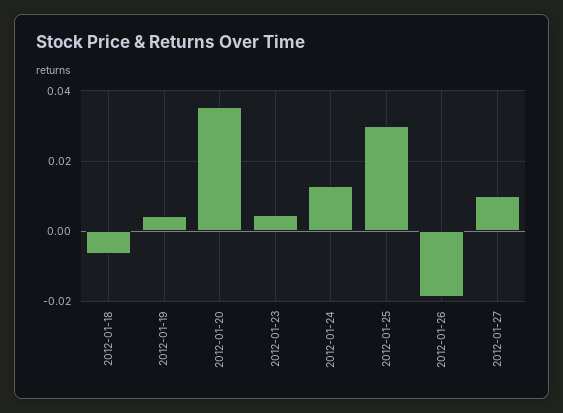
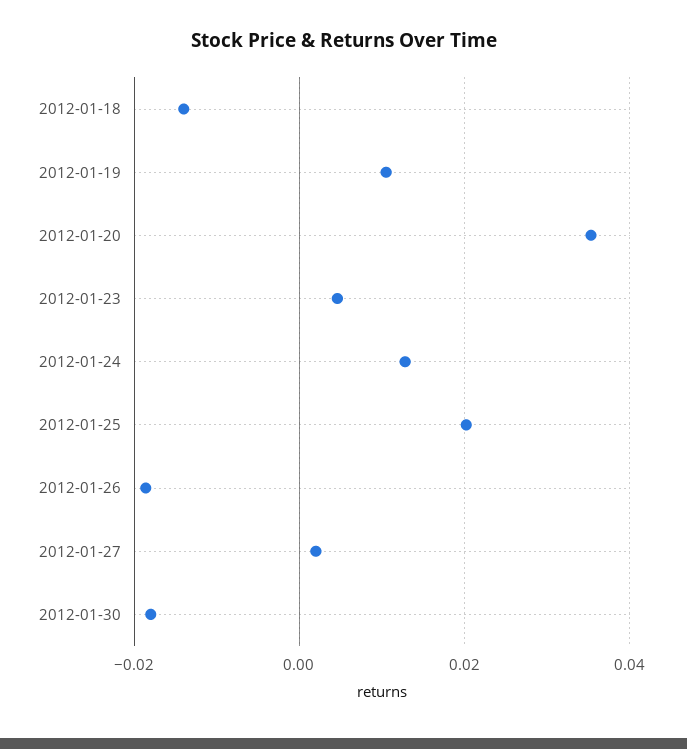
2012-01-18: -0.006 -> -0.014
2012-01-19: 0.004 -> 0.01
2012-01-25: 0.03 -> 0.02
2012-01-27: 0.01 -> 0.002
2012-01-30: none -> -0.018

